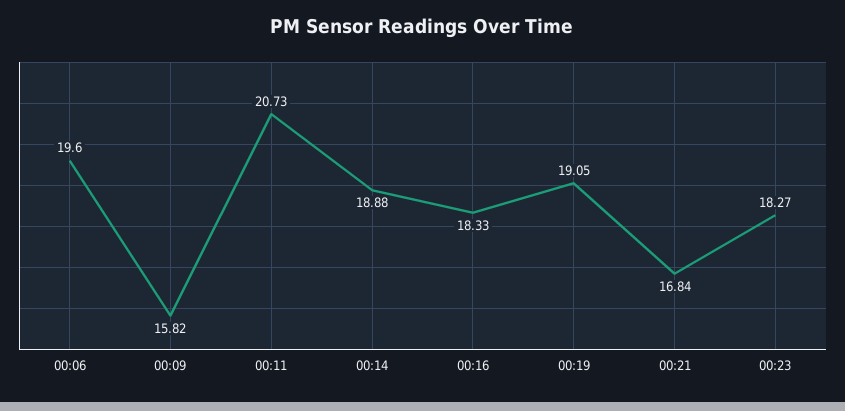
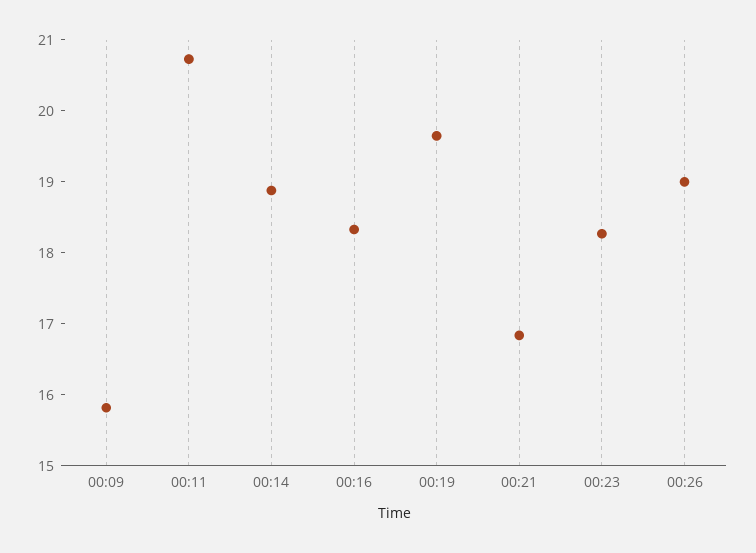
00:06: 19.6 -> none
00:19: 19.05 -> 19.6
00:26: none -> 19

